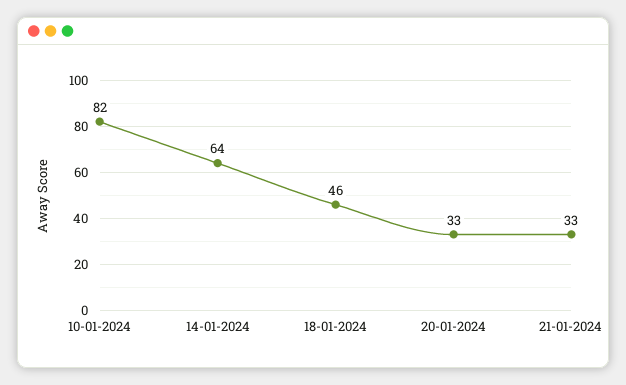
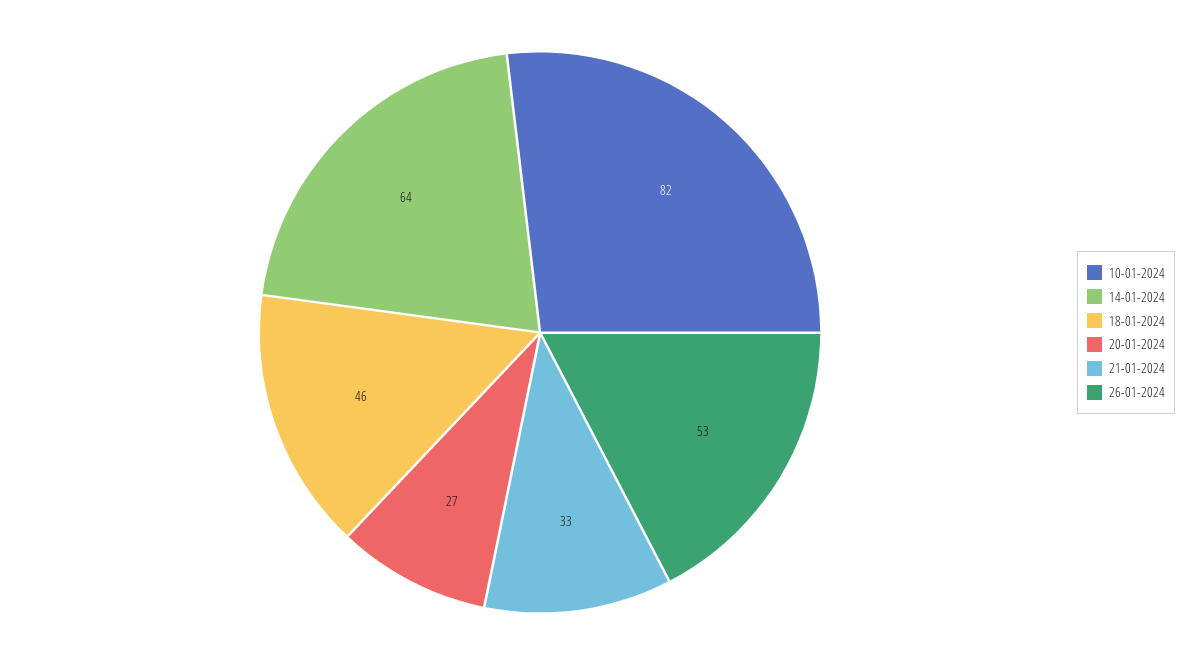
20-01-2024: 33 -> 27
26-01-2024: none -> 53

